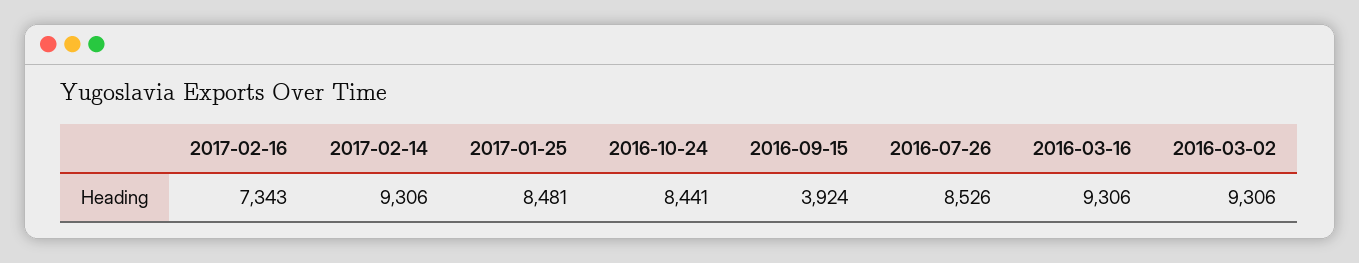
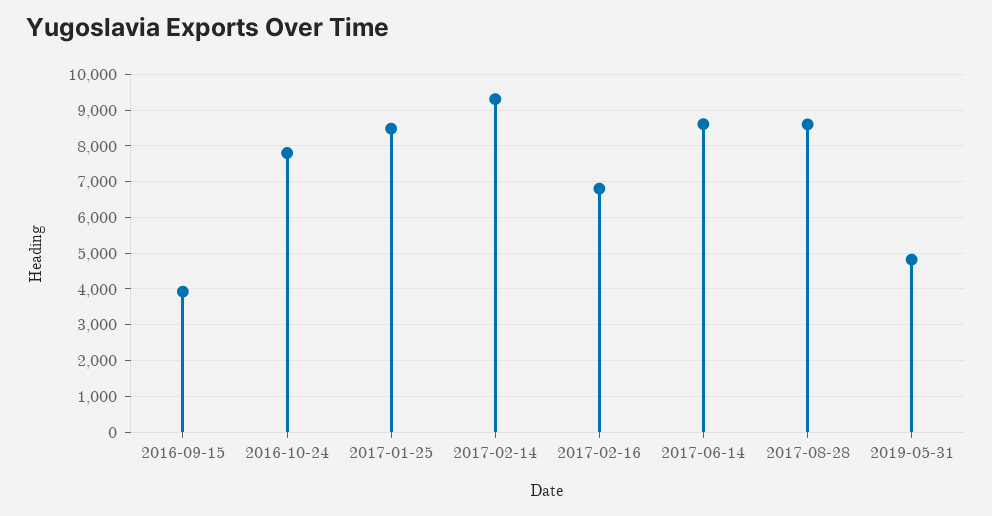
2017-02-16: 7343 -> 6800
2016-10-24: 8441 -> 7800
2016-07-26: 8526 -> none
2016-03-16: 9306 -> none
2016-03-02: 9306 -> none
2017-06-14: none -> 8600
2017-08-28: none -> 8600
2019-05-31: none -> 4800

